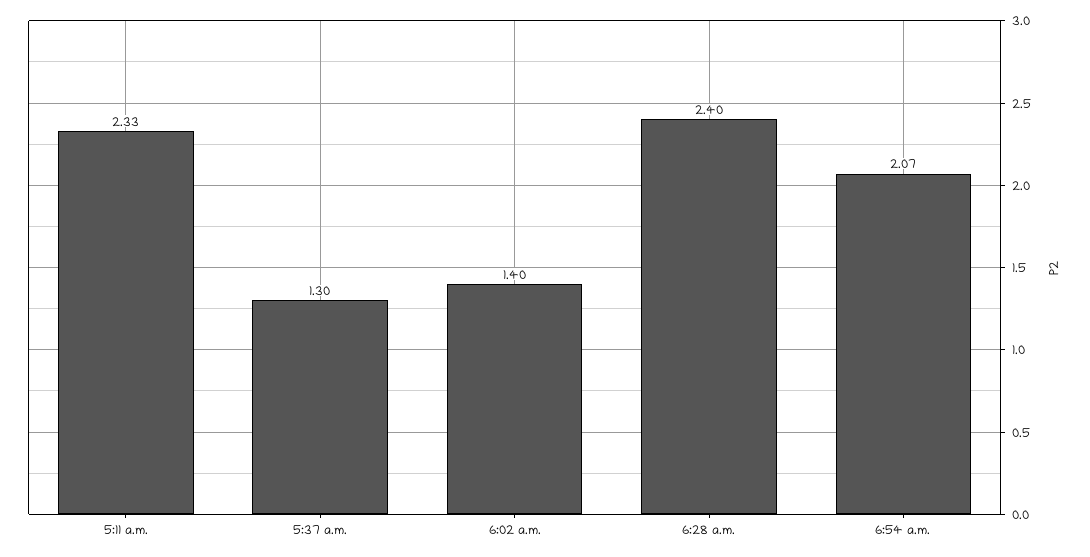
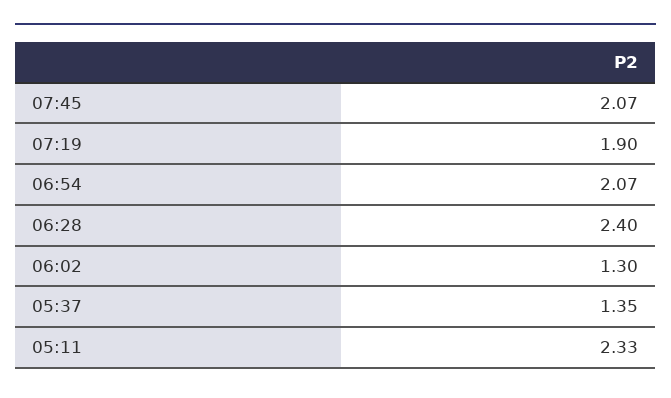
5:37 a.m.: 1.3 -> 1.35
6:02 a.m.: 1.4 -> 1.3
07:45: none -> 2.07
07:19: none -> 1.9

